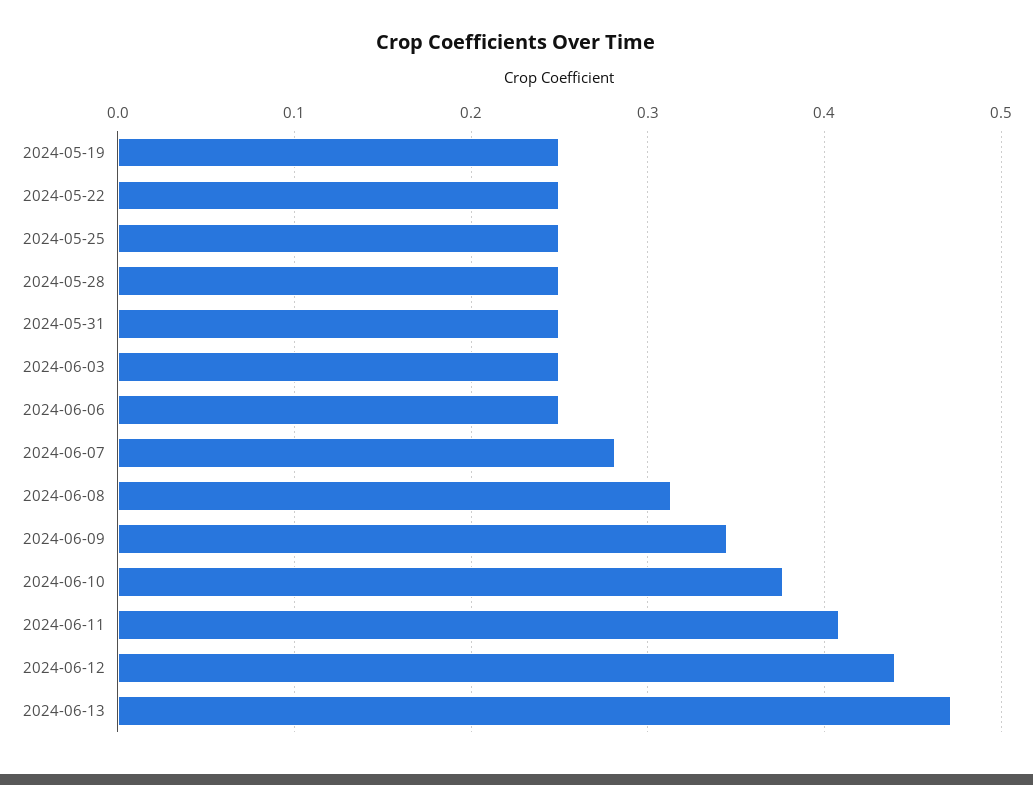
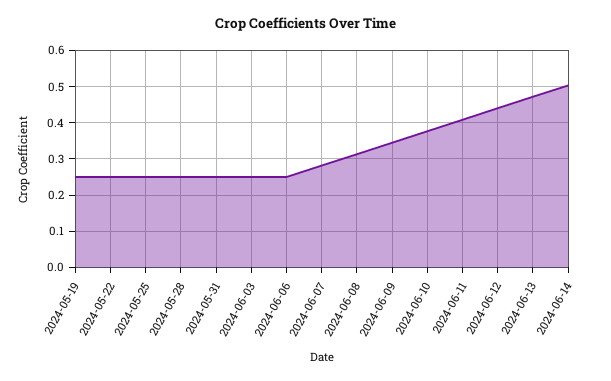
2024-06-14: none -> 0.5

